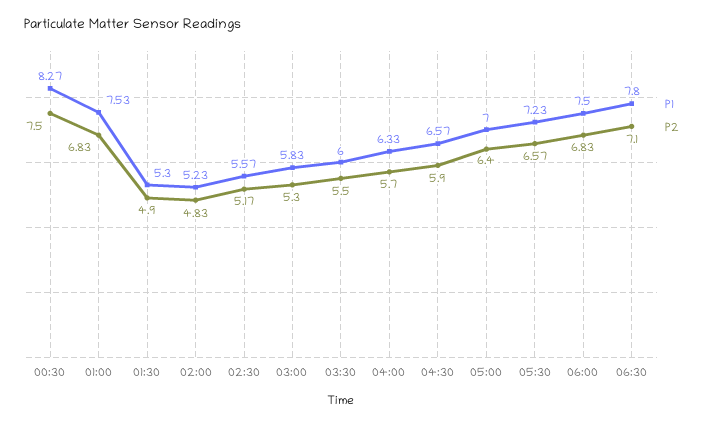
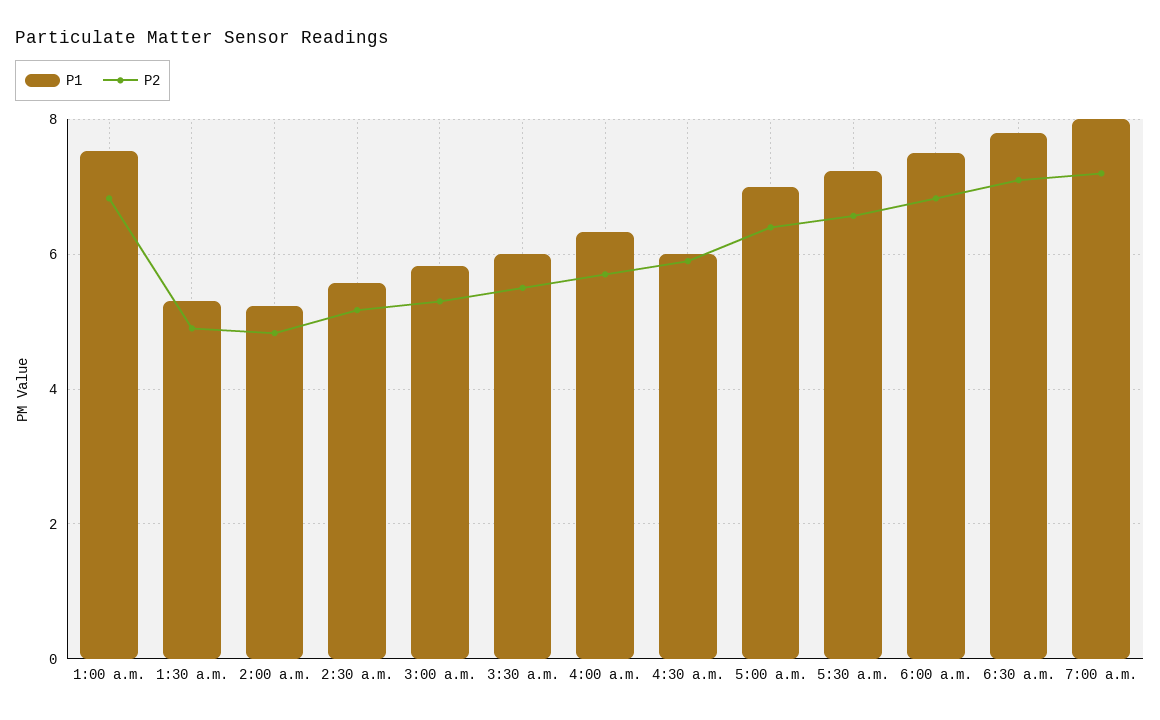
P1, 00:30: 8.27 -> none
P2, 00:30: 7.5 -> none
P1, 04:30: 6.57 -> 6
P1, 7:00 a.m.: none -> 8
P2, 7:00 a.m.: none -> 7.2

